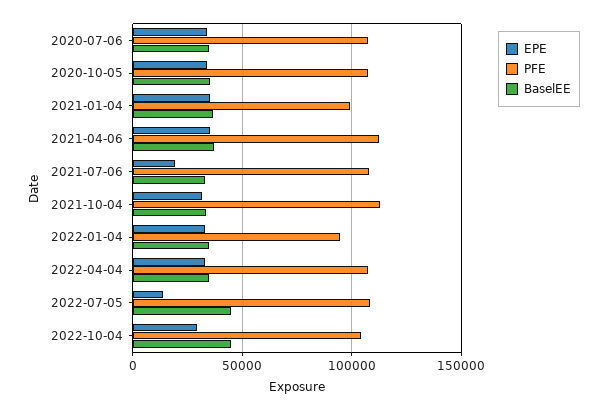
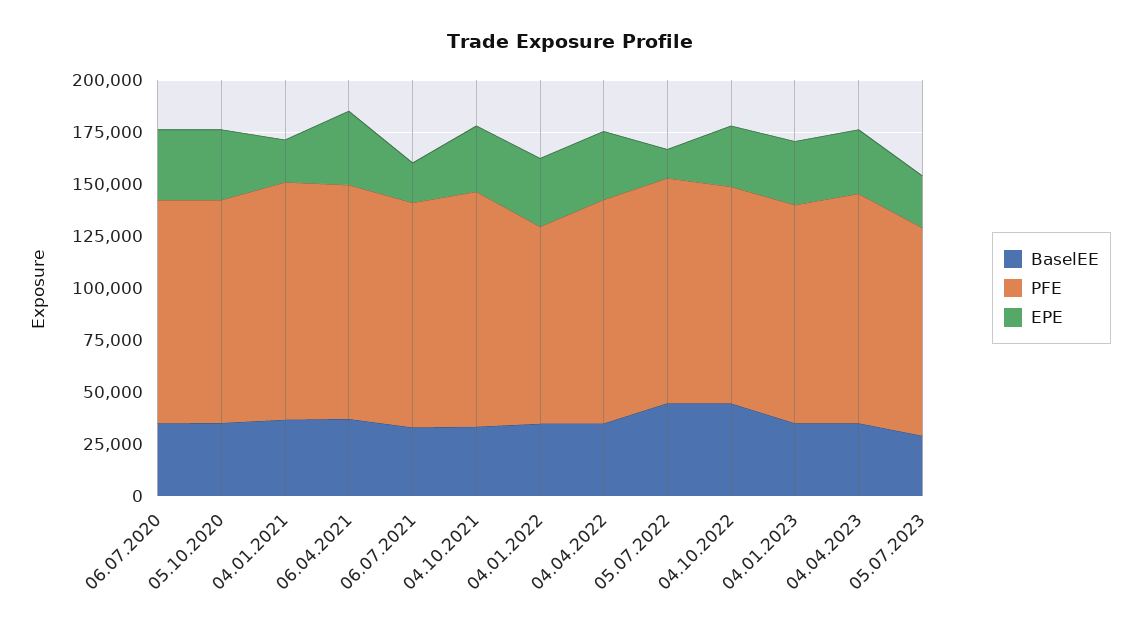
EPE, 2021-01-04: 35000 -> 20000
PFE, 2021-01-04: 100000 -> 115000
BaselEE, 04.01.2023: none -> 35000
PFE, 04.01.2023: none -> 105000
EPE, 04.01.2023: none -> 30000
BaselEE, 04.04.2023: none -> 35000
PFE, 04.04.2023: none -> 110000
EPE, 04.04.2023: none -> 30000
BaselEE, 05.07.2023: none -> 30000
PFE, 05.07.2023: none -> 100000
EPE, 05.07.2023: none -> 25000

